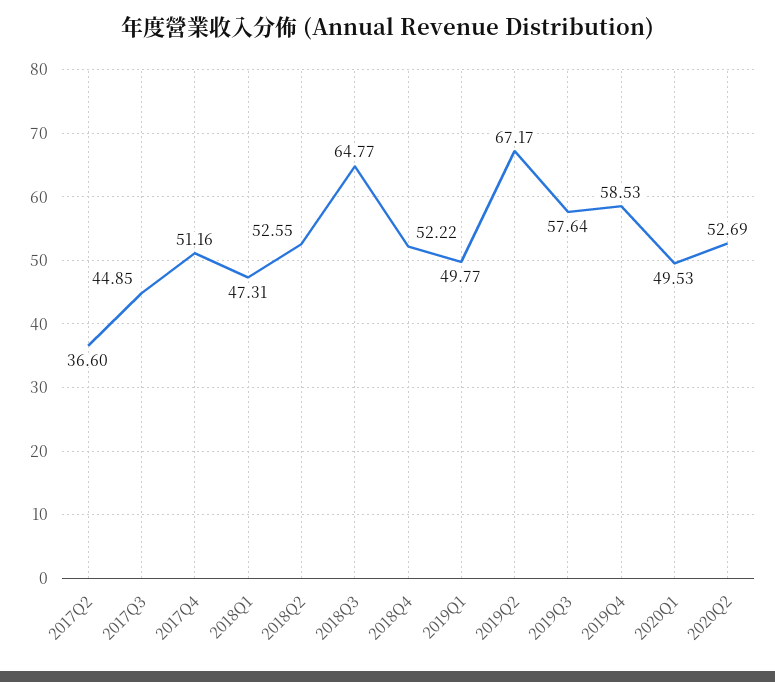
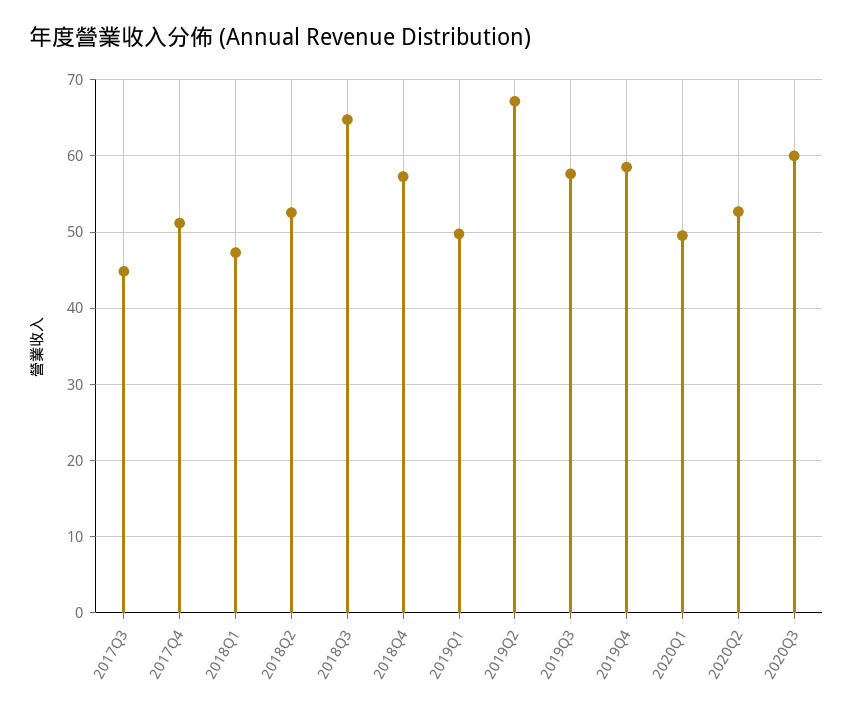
2017Q2: 36.6 -> none
2018Q4: 52.22 -> 57
2020Q3: none -> 60

